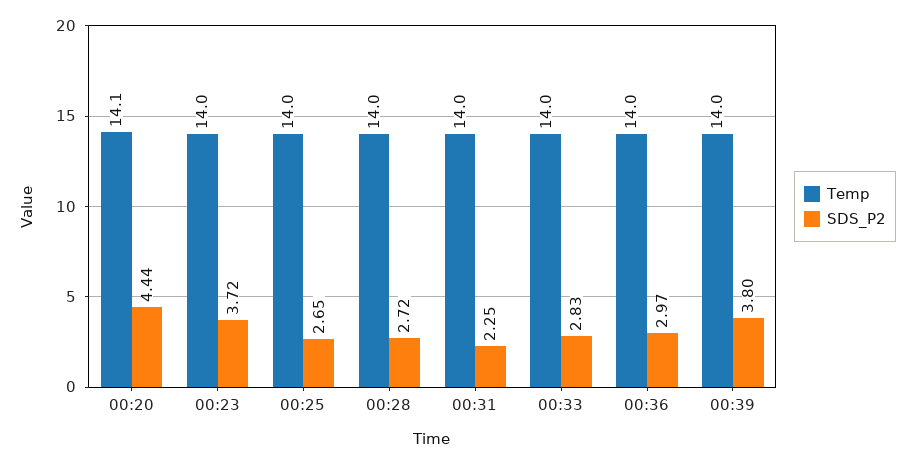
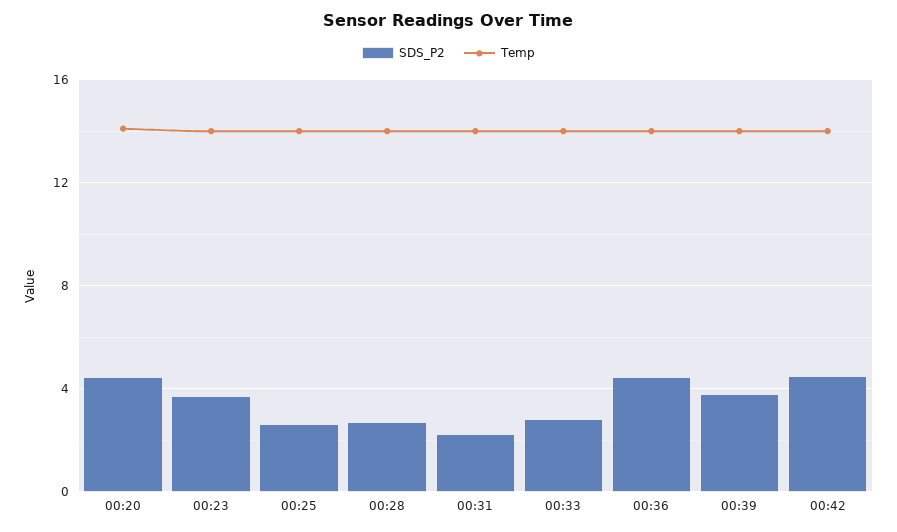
SDS_P2, 00:36: 2.97 -> 4.5
SDS_P2, 00:42: none -> 4.5
Temp, 00:42: none -> 14

